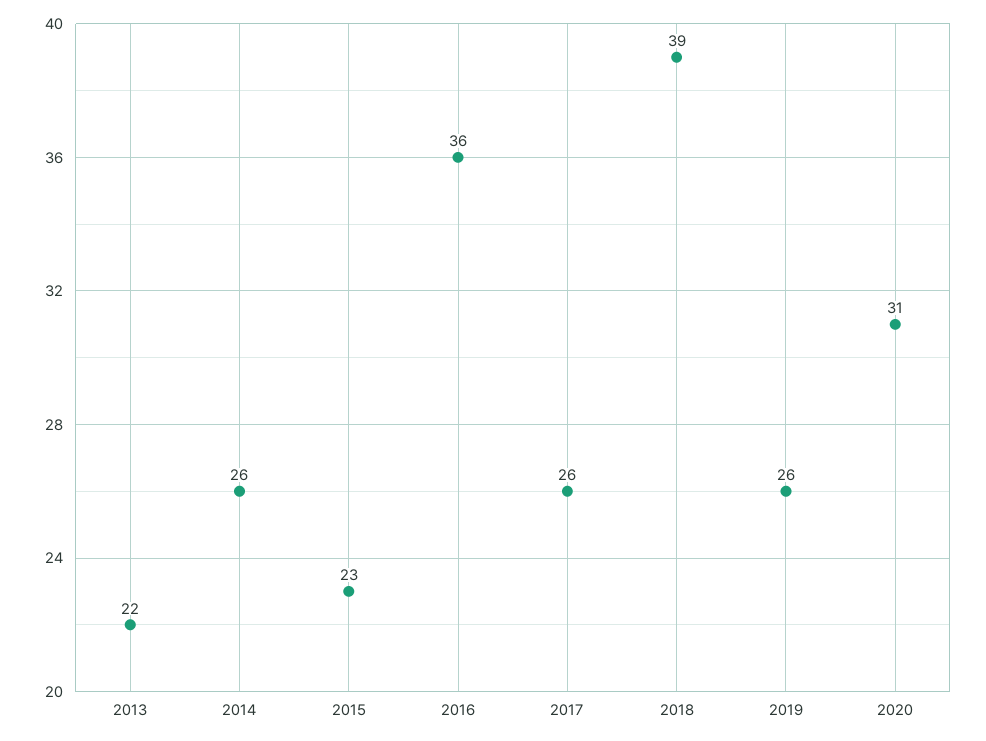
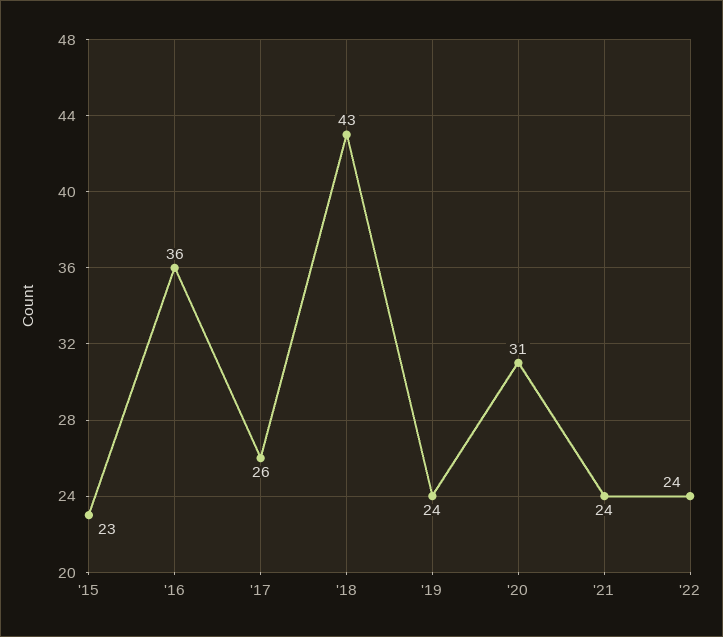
2013: 22 -> none
2014: 26 -> none
2018: 39 -> 43
2019: 26 -> 24
'21: none -> 24
'22: none -> 24

